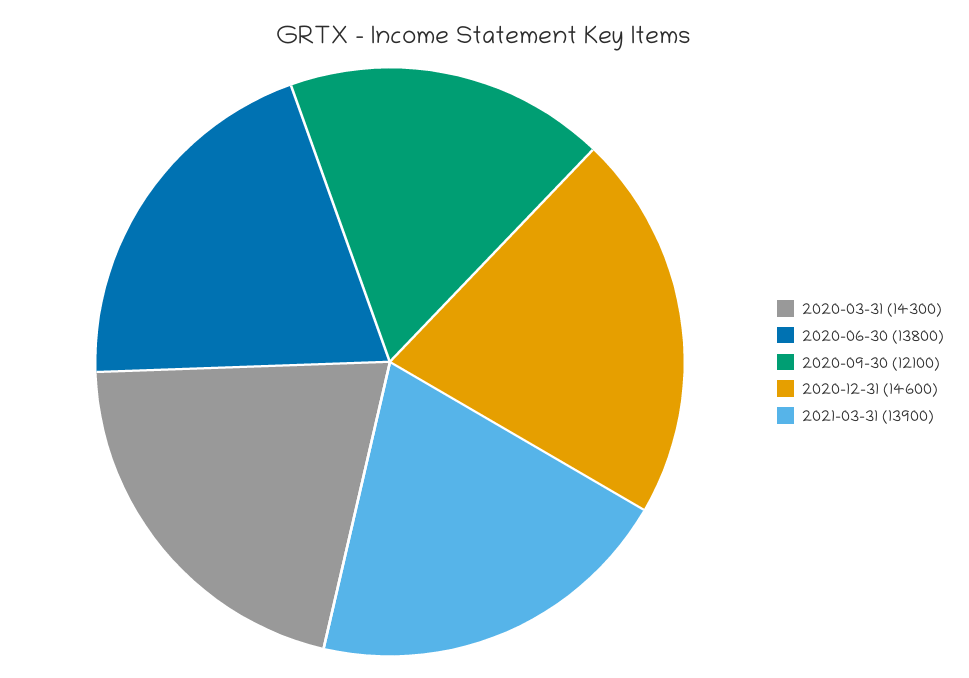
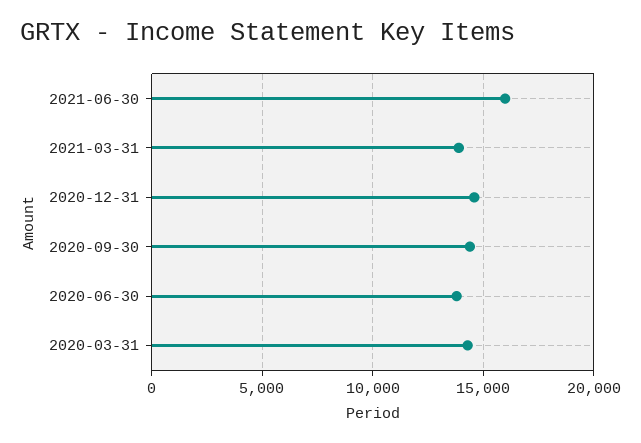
2020-09-30: 12100 -> 14500
2021-06-30: none -> 16000

